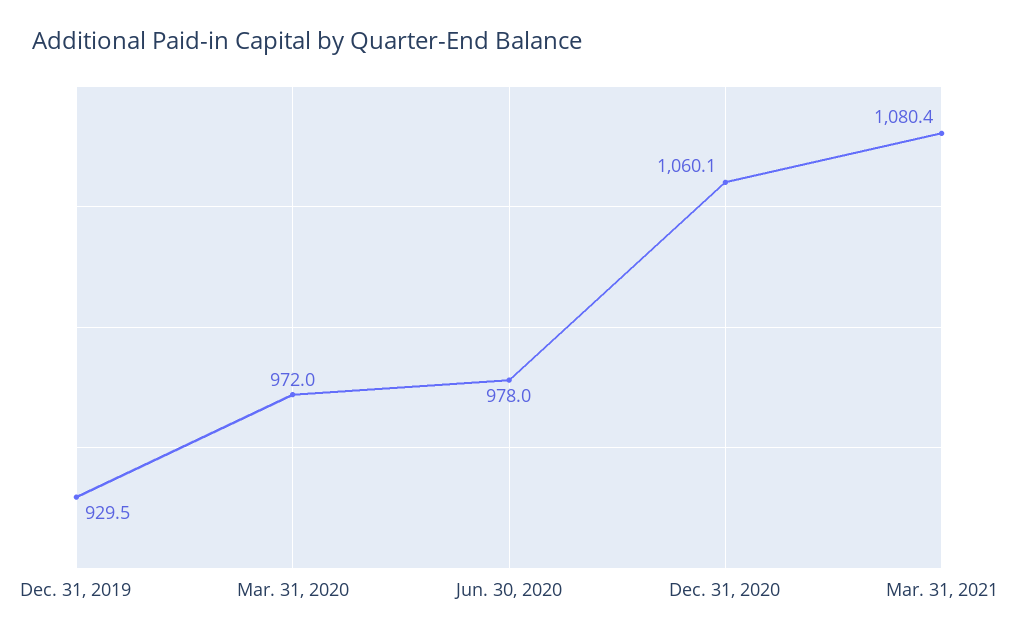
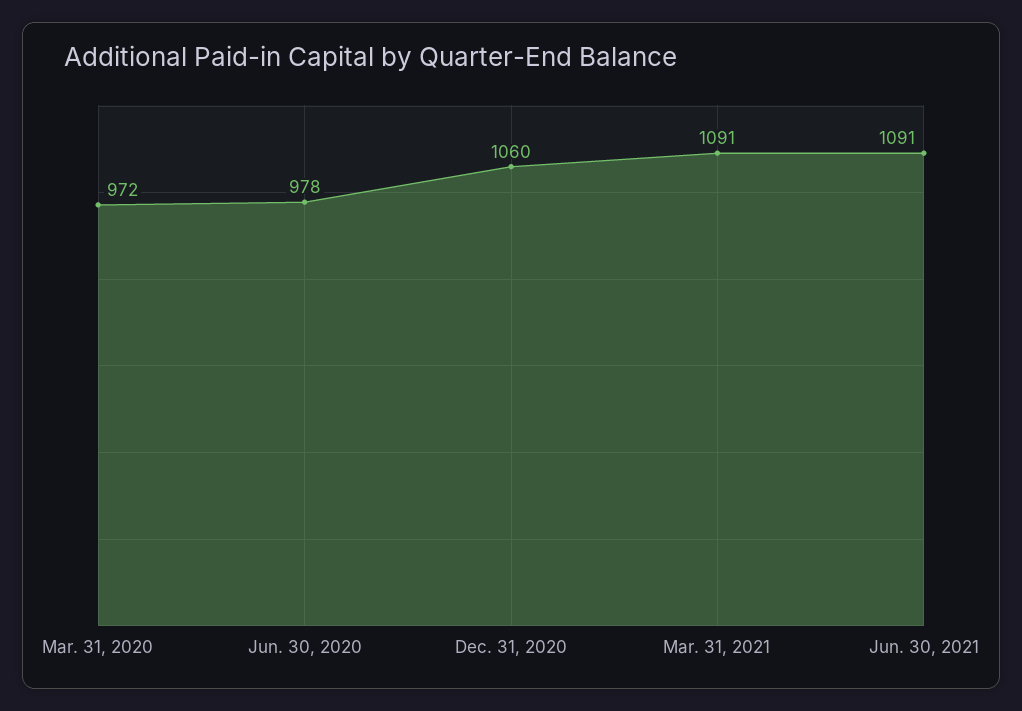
Dec. 31, 2019: 929.5 -> none
Mar. 31, 2021: 1080.4 -> 1091
Jun. 30, 2021: none -> 1091

